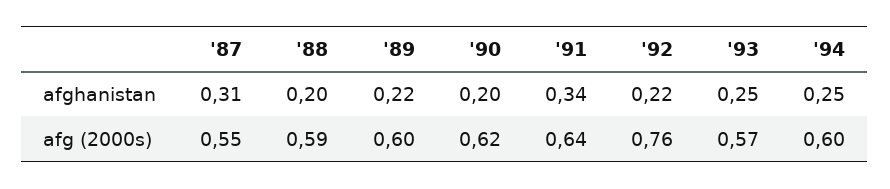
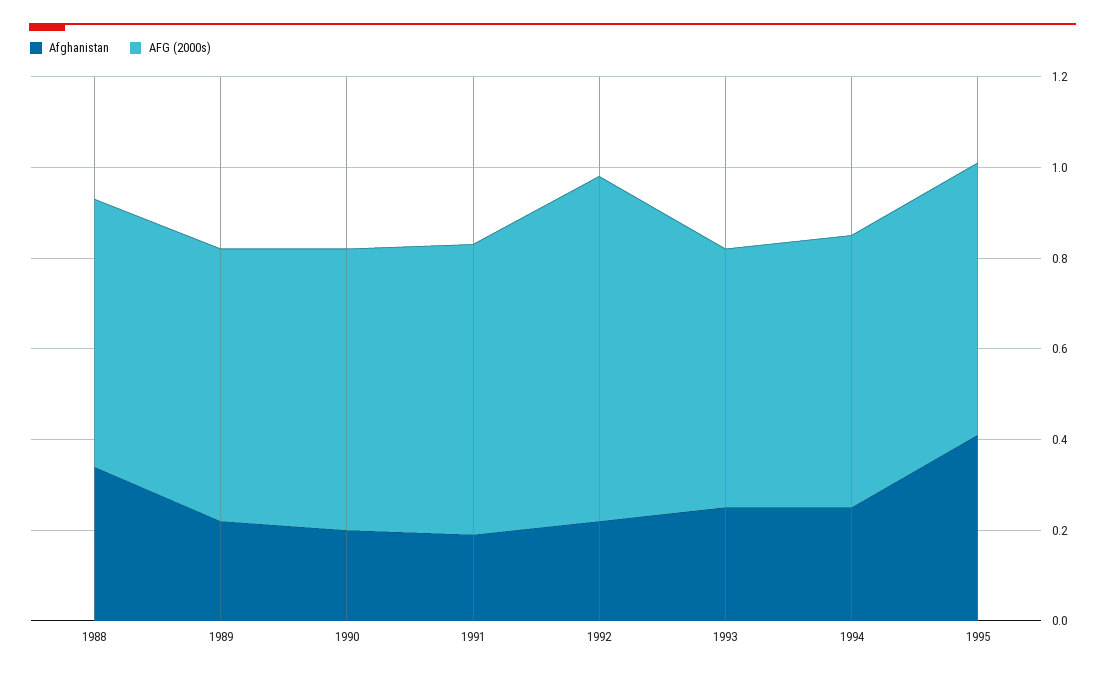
afghanistan, '87: 0.31 -> none
afghanistan, '88: 0.2 -> 0.35
afghanistan, '91: 0.34 -> 0.2
afg (2000s), '87: 0.55 -> none
afghanistan, 1995: none -> 0.4
afg (2000s), 1995: none -> 0.6

